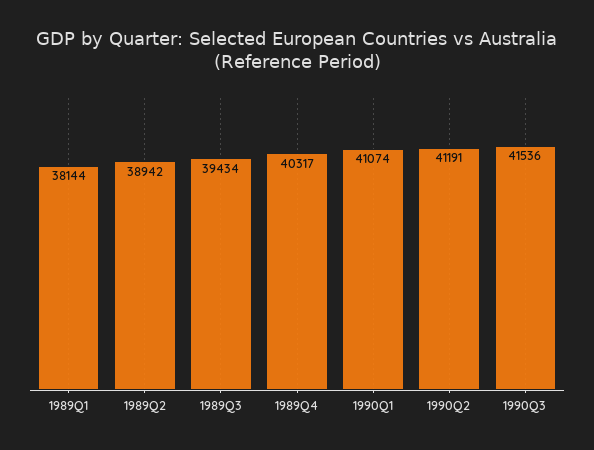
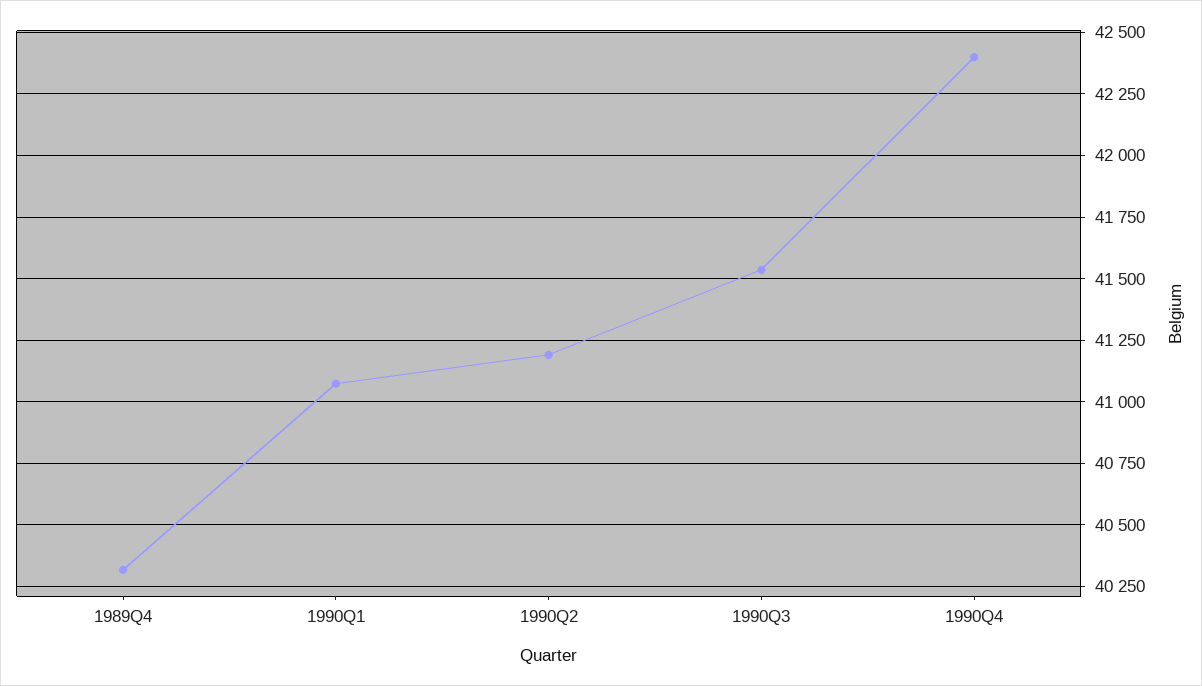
1989Q1: 38144 -> none
1989Q2: 38942 -> none
1989Q3: 39434 -> none
1990Q4: none -> 42400

